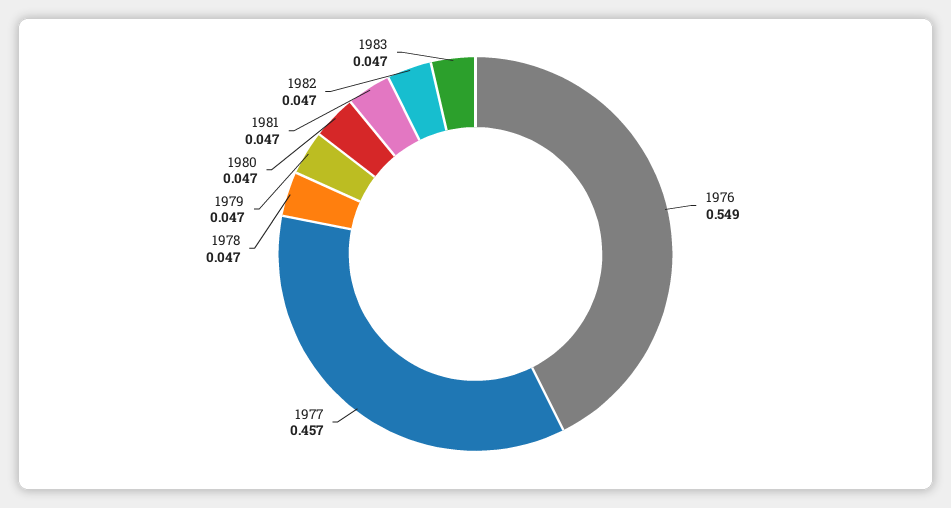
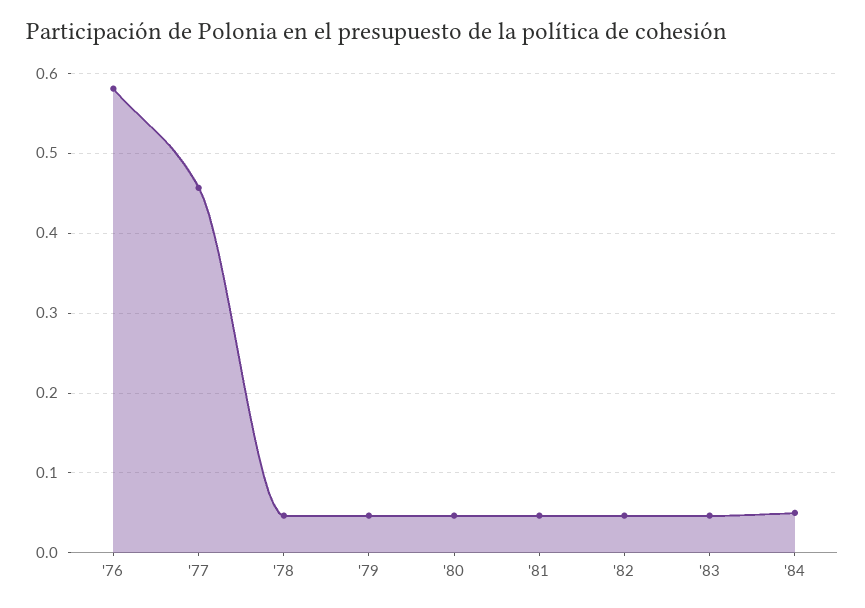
1976: 0.549 -> 0.58
'84: none -> 0.05

